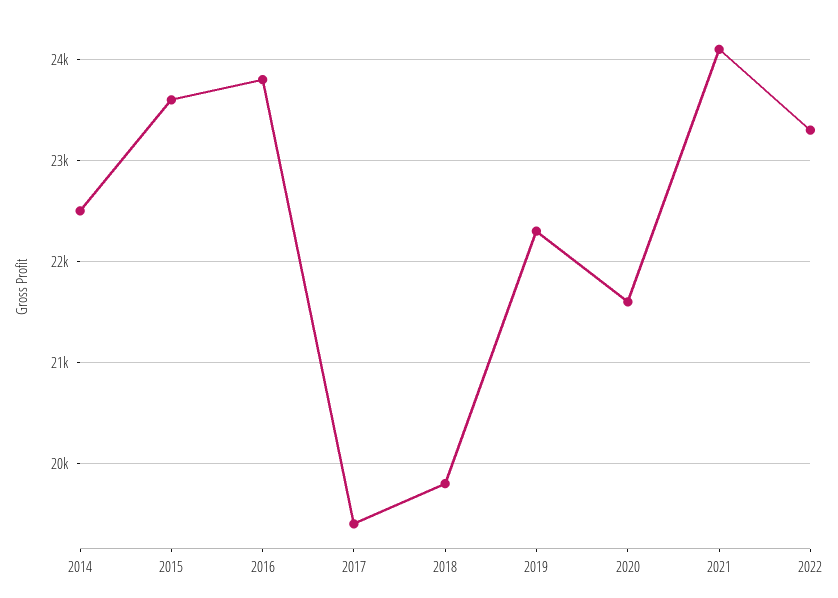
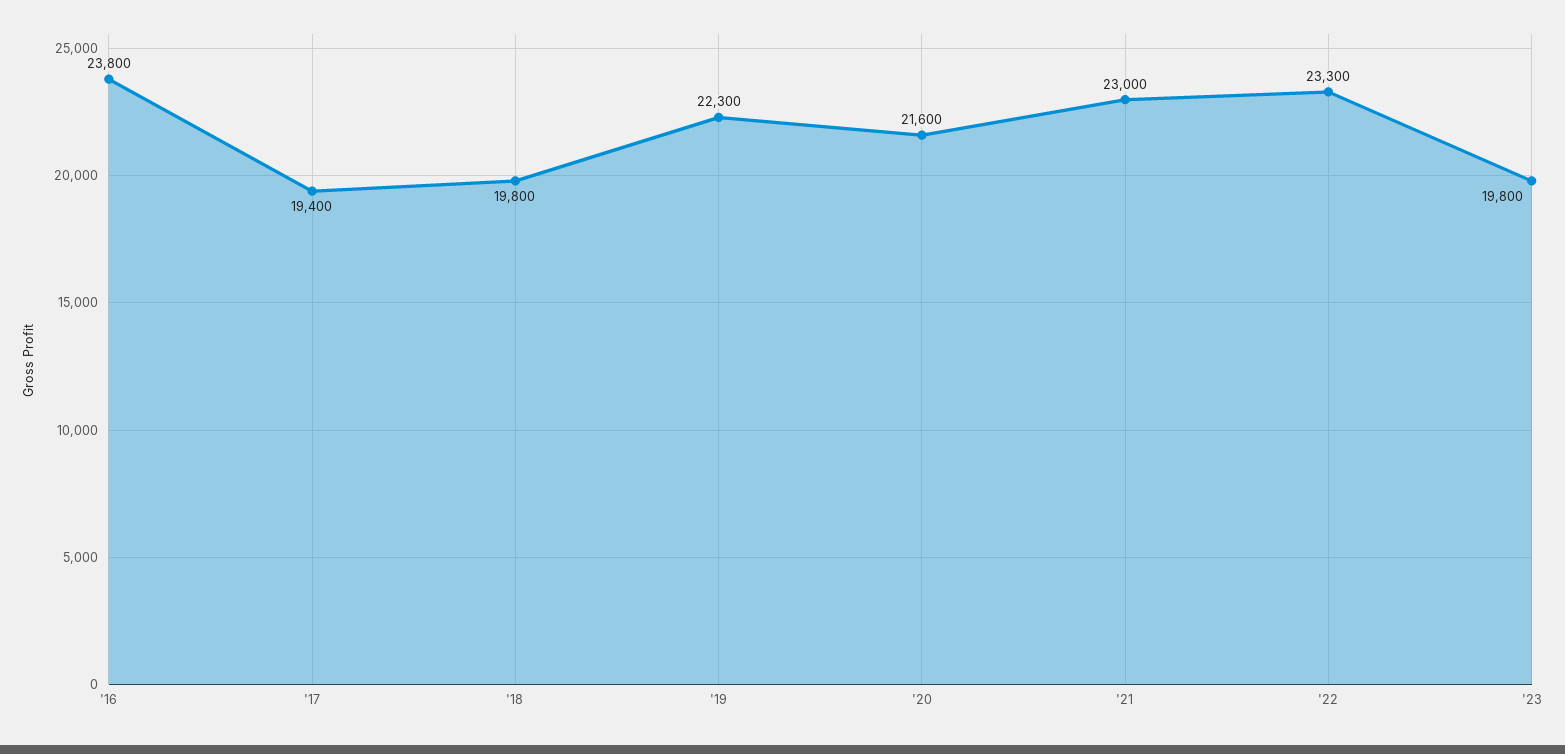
2014: 22500 -> none
2015: 23600 -> none
2021: 24100 -> 23000
'23: none -> 19800

